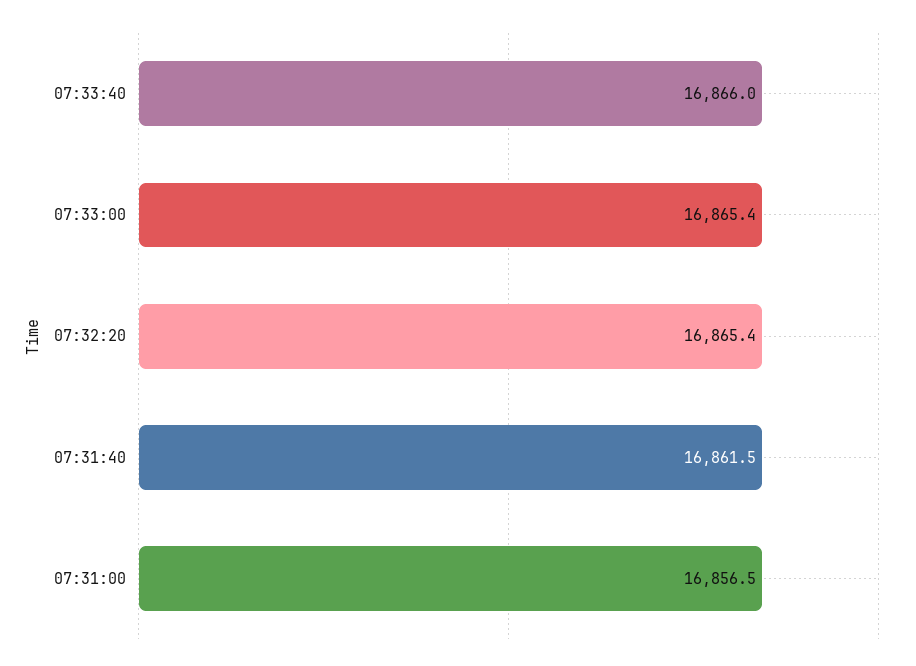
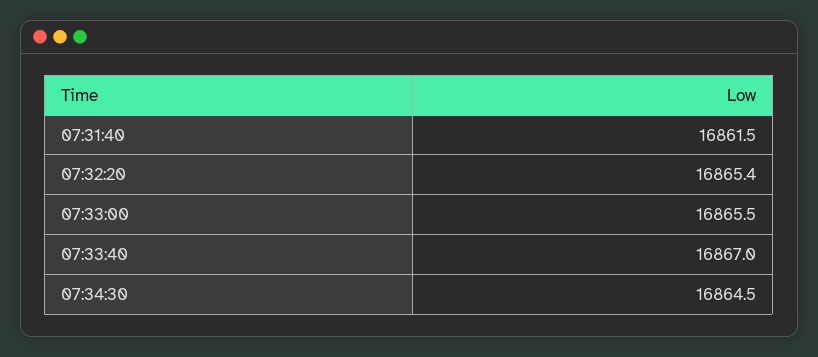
07:33:40: 16866 -> 16867
07:33:00: 16865.4 -> 16865.5
07:31:00: 16856.5 -> none
07:34:30: none -> 16864.5

